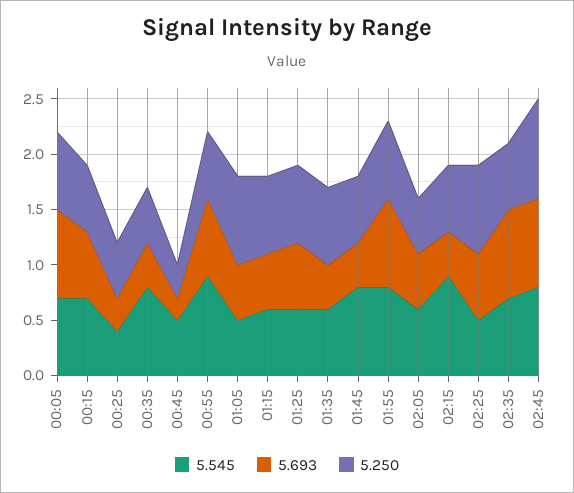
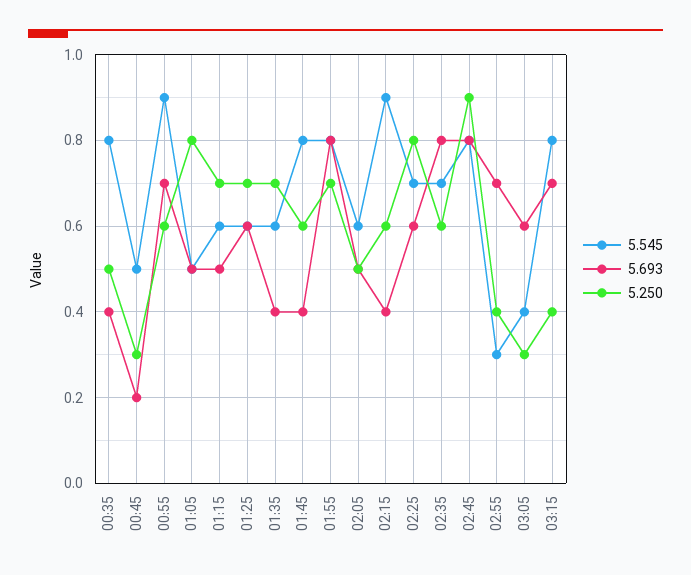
5.545, 00:05: 0.7 -> none
5.693, 00:05: 0.8 -> none
5.250, 00:05: 0.7 -> none
5.545, 00:15: 0.7 -> none
5.693, 00:15: 0.6 -> none
5.250, 00:15: 0.6 -> none
5.545, 00:25: 0.4 -> none
5.693, 00:25: 0.3 -> none
5.250, 00:25: 0.5 -> none
5.545, 02:25: 0.5 -> 0.7
5.545, 02:55: none -> 0.3
5.693, 02:55: none -> 0.7
5.250, 02:55: none -> 0.4
5.545, 03:05: none -> 0.4
5.693, 03:05: none -> 0.6
5.250, 03:05: none -> 0.3
5.545, 03:15: none -> 0.8
5.693, 03:15: none -> 0.7
5.250, 03:15: none -> 0.4

